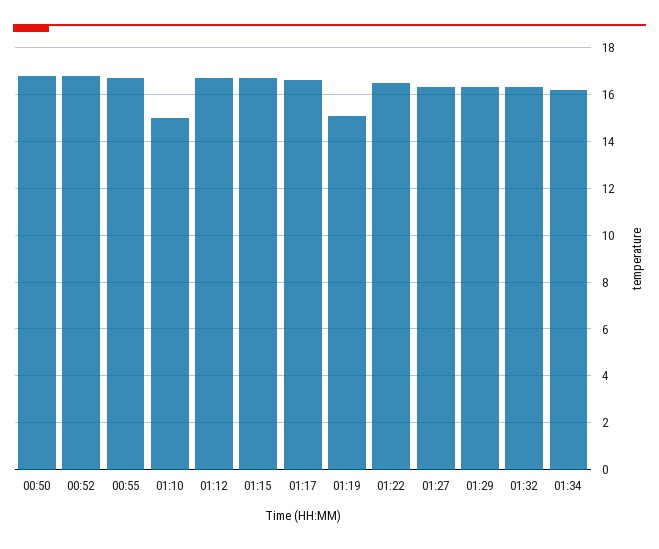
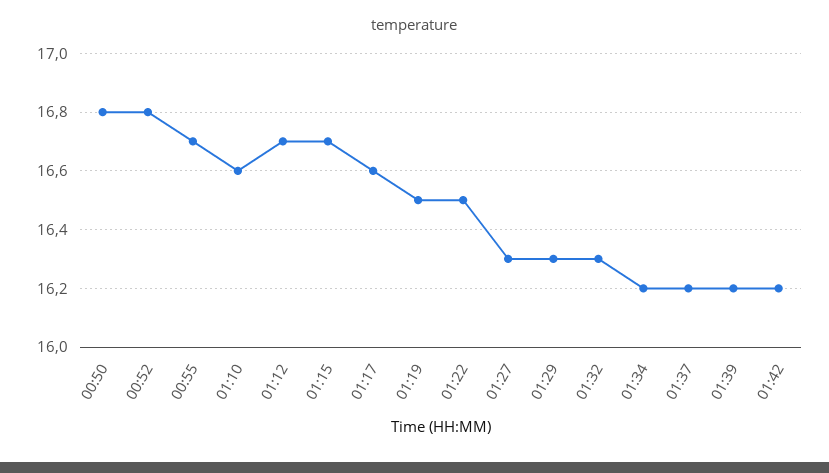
01:10: 15 -> 16.6
01:19: 15 -> 16.5
01:37: none -> 16.2
01:39: none -> 16.2
01:42: none -> 16.2

